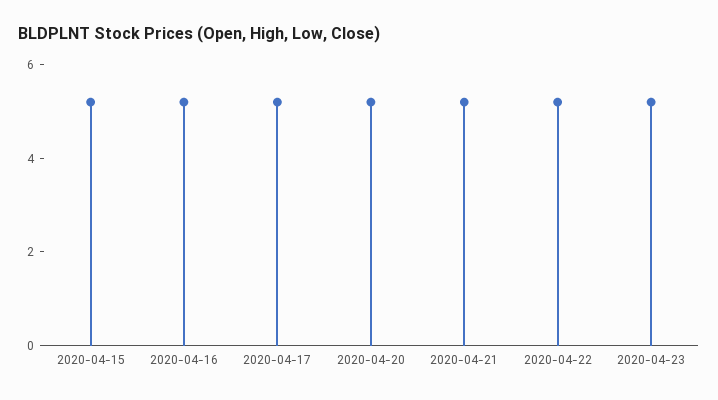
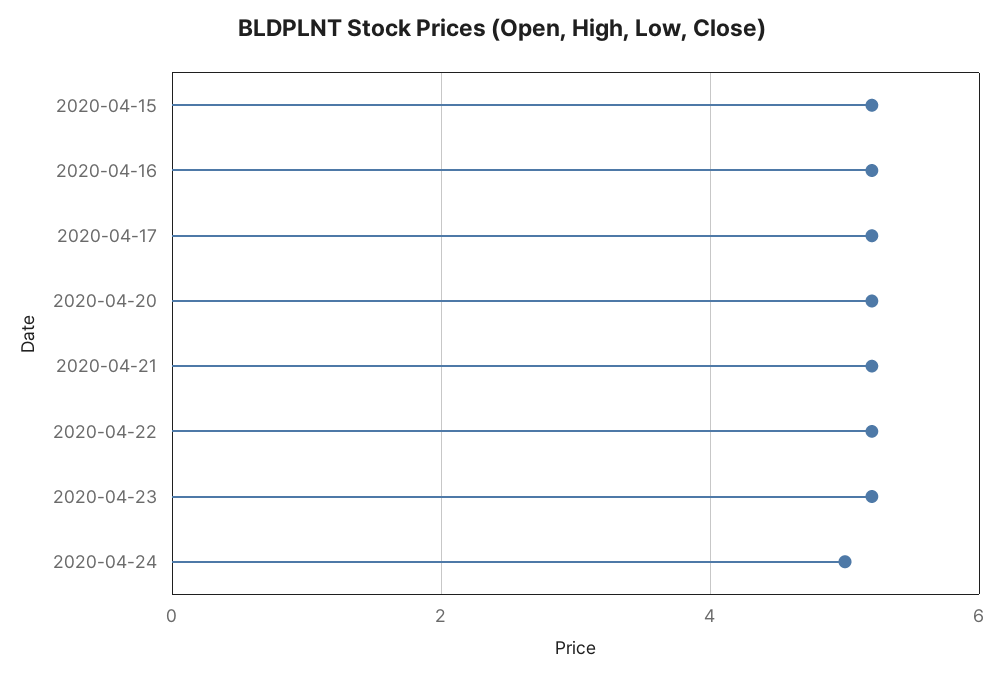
2020-04-24: none -> 5

